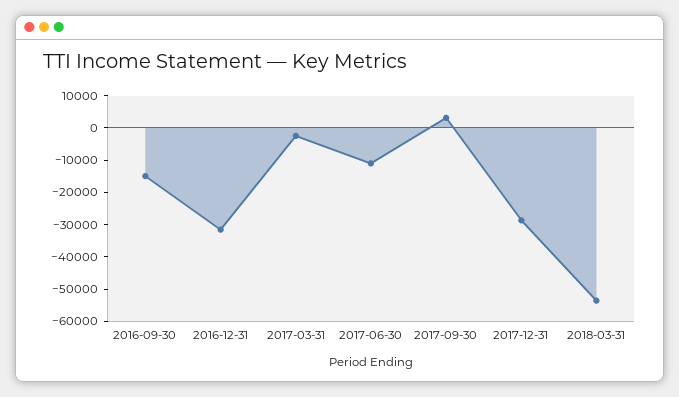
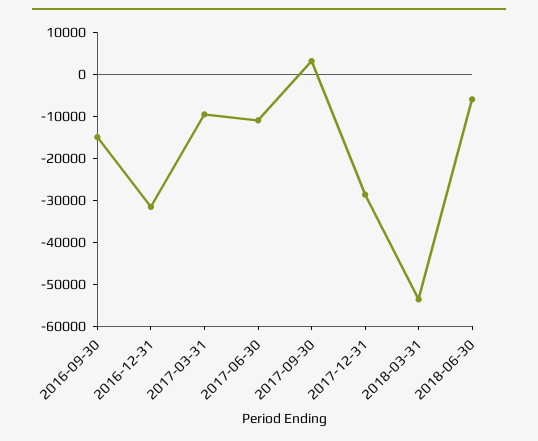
2017-03-31: -2500 -> -10000
2018-06-30: none -> -6000

